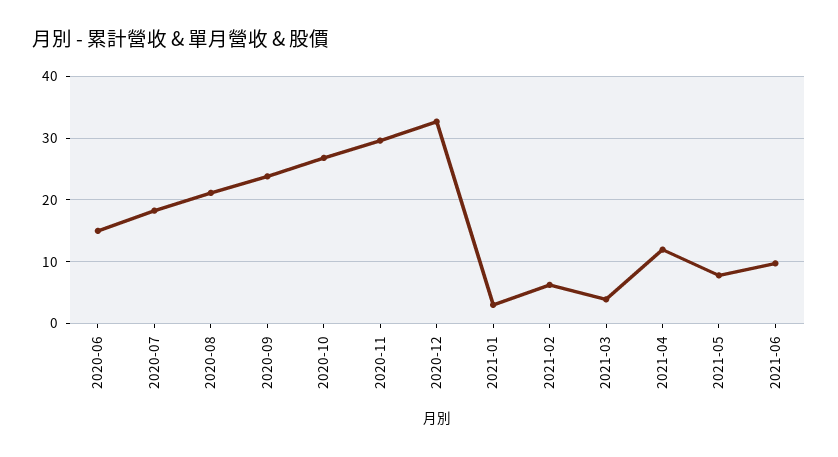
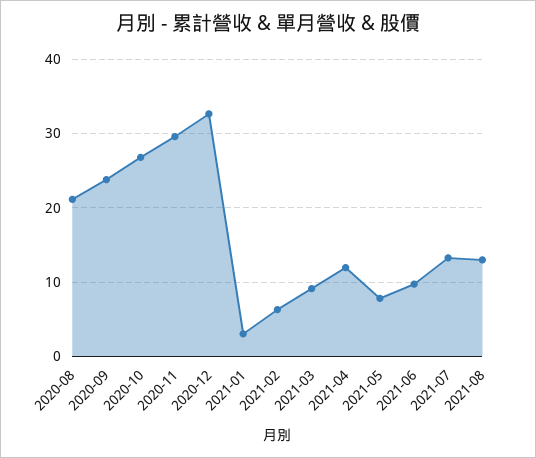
2020-06: 15 -> none
2020-07: 18 -> none
2021-03: 4 -> 9
2021-07: none -> 13
2021-08: none -> 13

